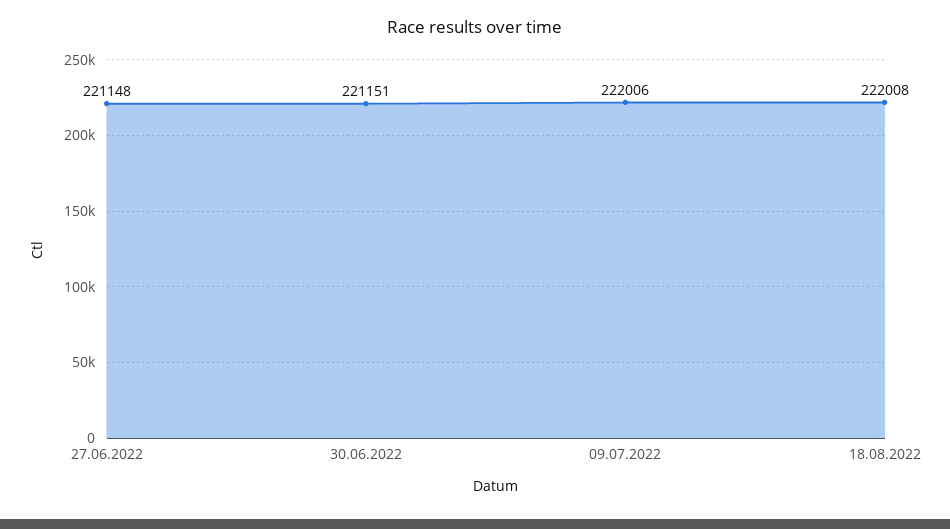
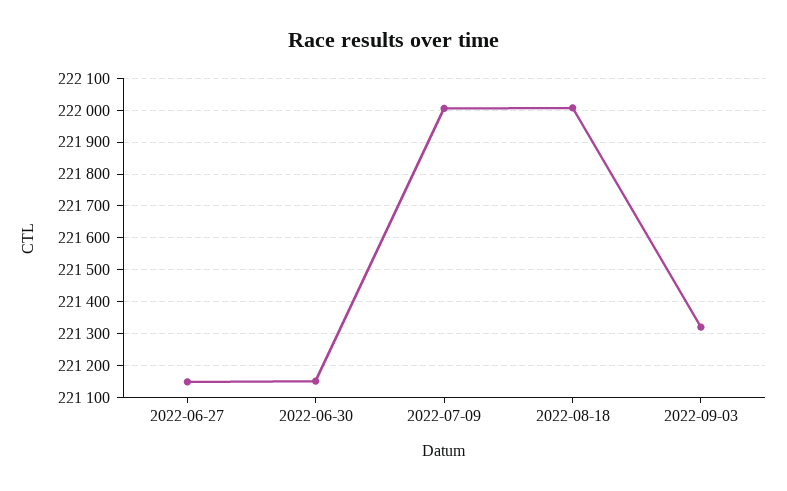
2022-09-03: none -> 221320

